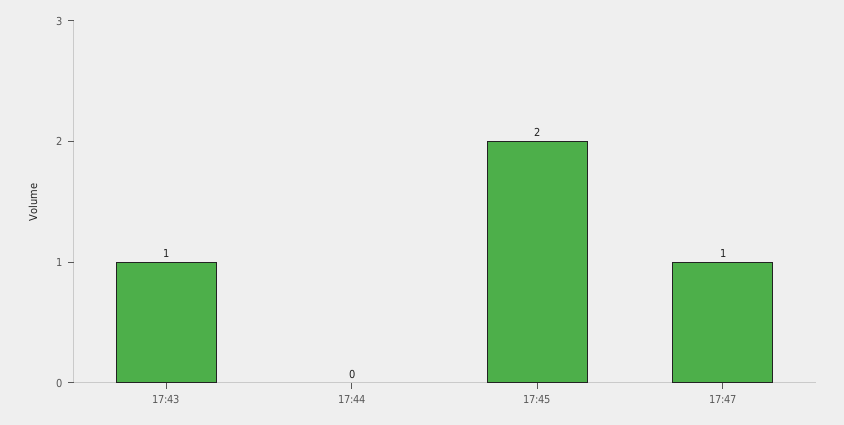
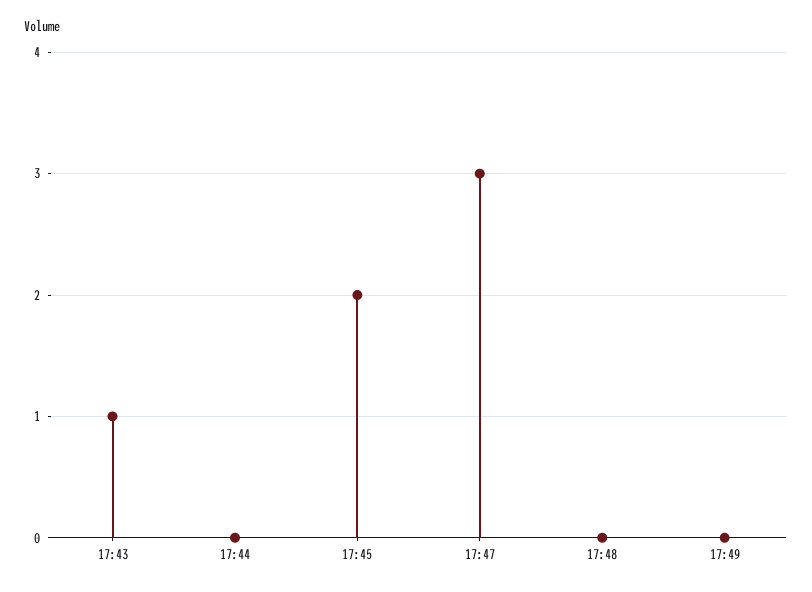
17:47: 1 -> 3
17:48: none -> 0
17:49: none -> 0

